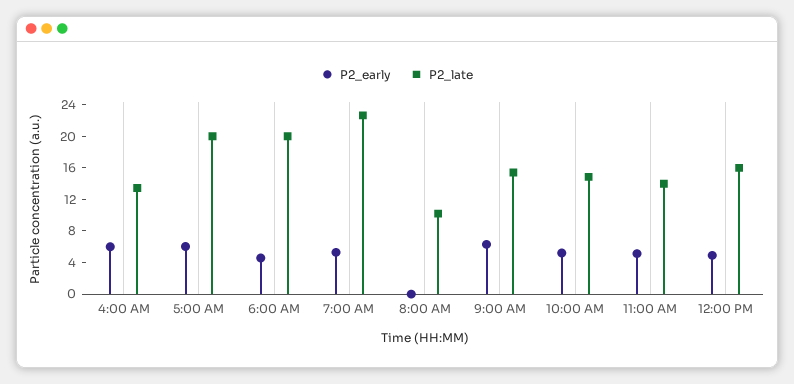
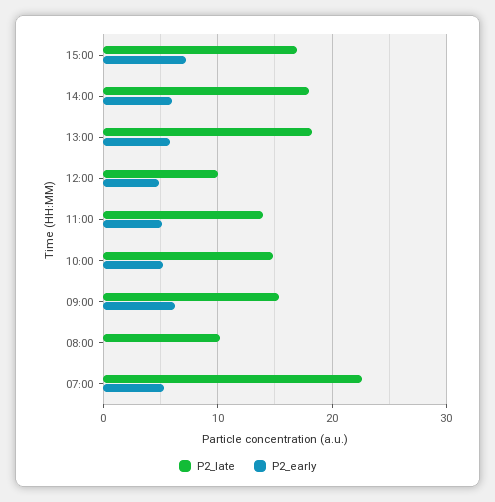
P2_early, 4:00 AM: 6 -> none
P2_late, 4:00 AM: 14 -> none
P2_early, 5:00 AM: 6 -> none
P2_late, 5:00 AM: 20 -> none
P2_early, 6:00 AM: 4 -> none
P2_late, 6:00 AM: 20 -> none
P2_late, 12:00 PM: 16 -> 10
P2_late, 15:00: none -> 17
P2_early, 15:00: none -> 7
P2_late, 14:00: none -> 18
P2_early, 14:00: none -> 6
P2_late, 13:00: none -> 18
P2_early, 13:00: none -> 6

